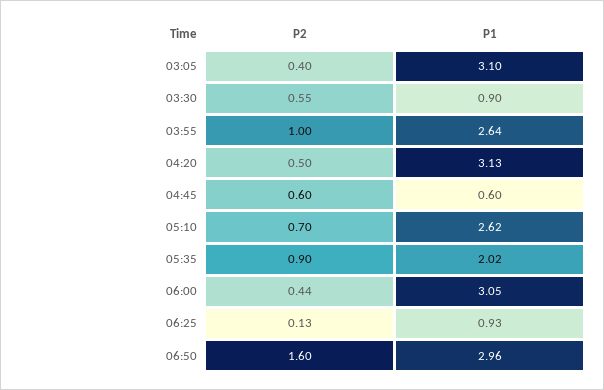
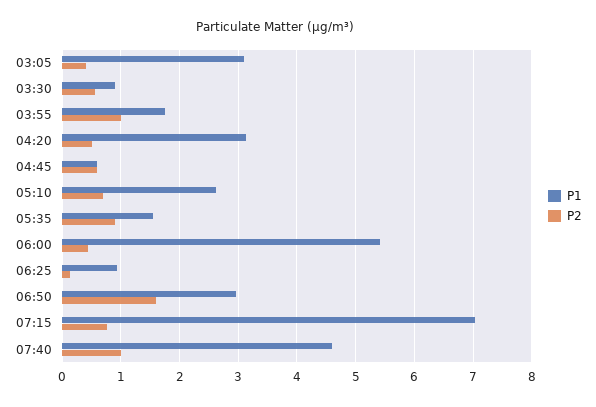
P1, 03:55: 2.64 -> 1.8
P1, 05:35: 2.02 -> 1.6
P1, 06:00: 3.05 -> 5.4
P1, 07:15: none -> 7
P2, 07:15: none -> 0.8
P1, 07:40: none -> 4.6
P2, 07:40: none -> 1

